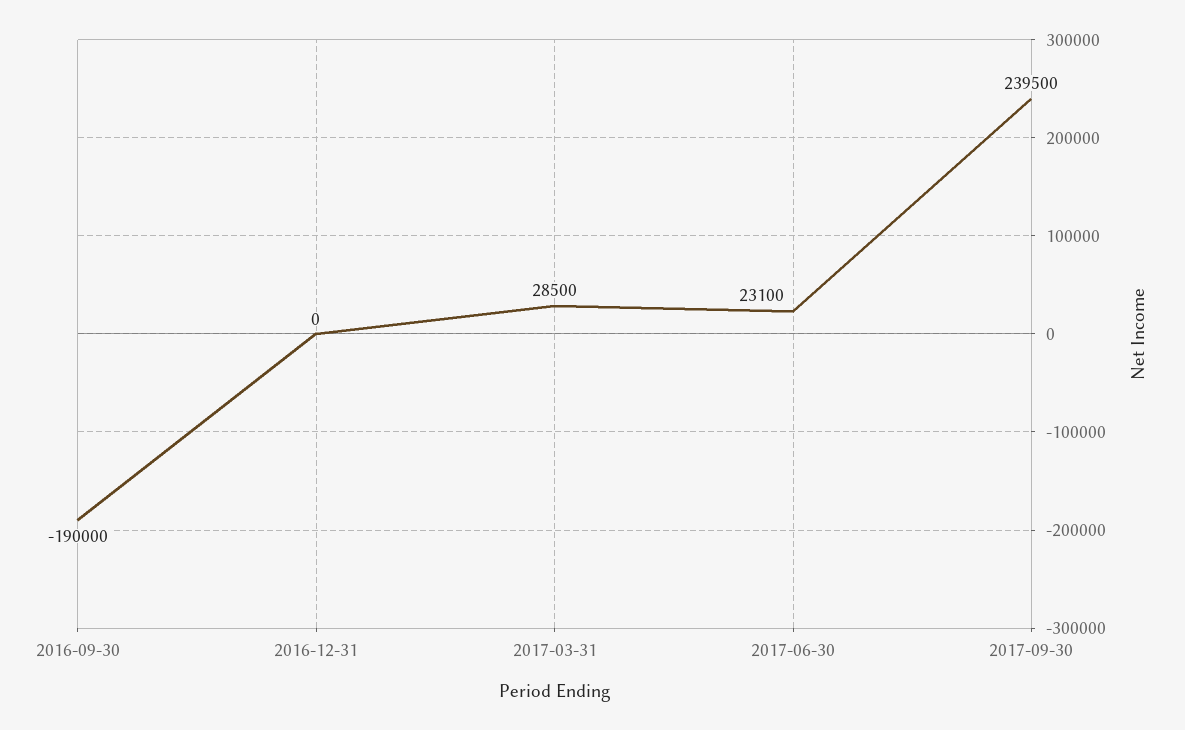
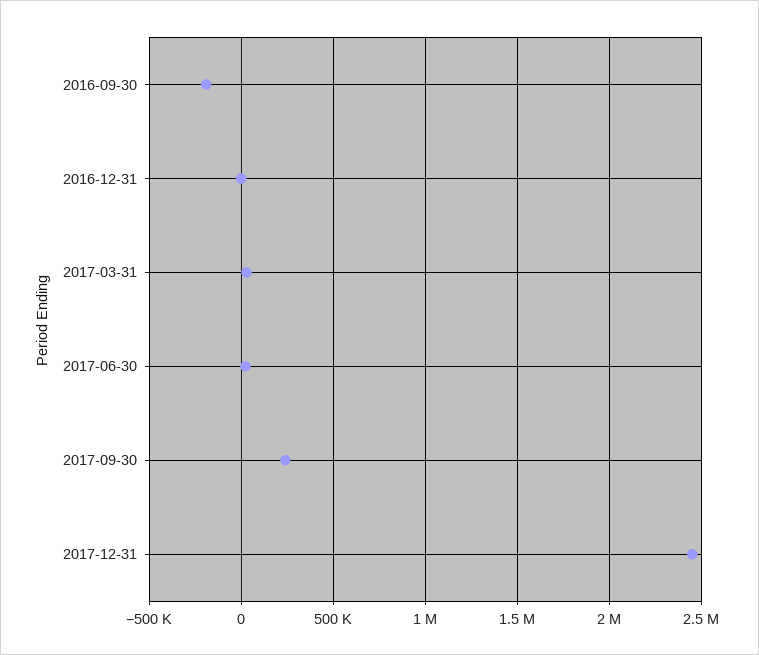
2017-12-31: none -> 2450000

